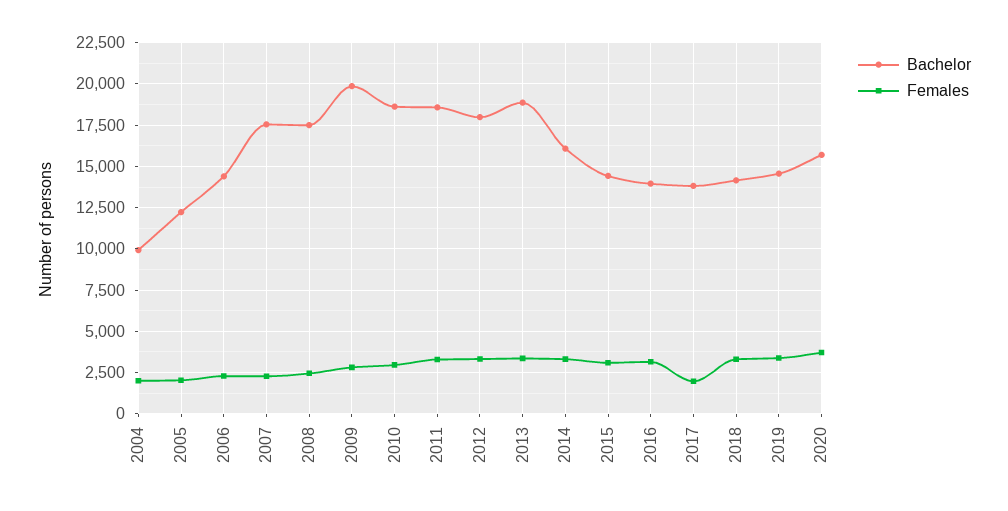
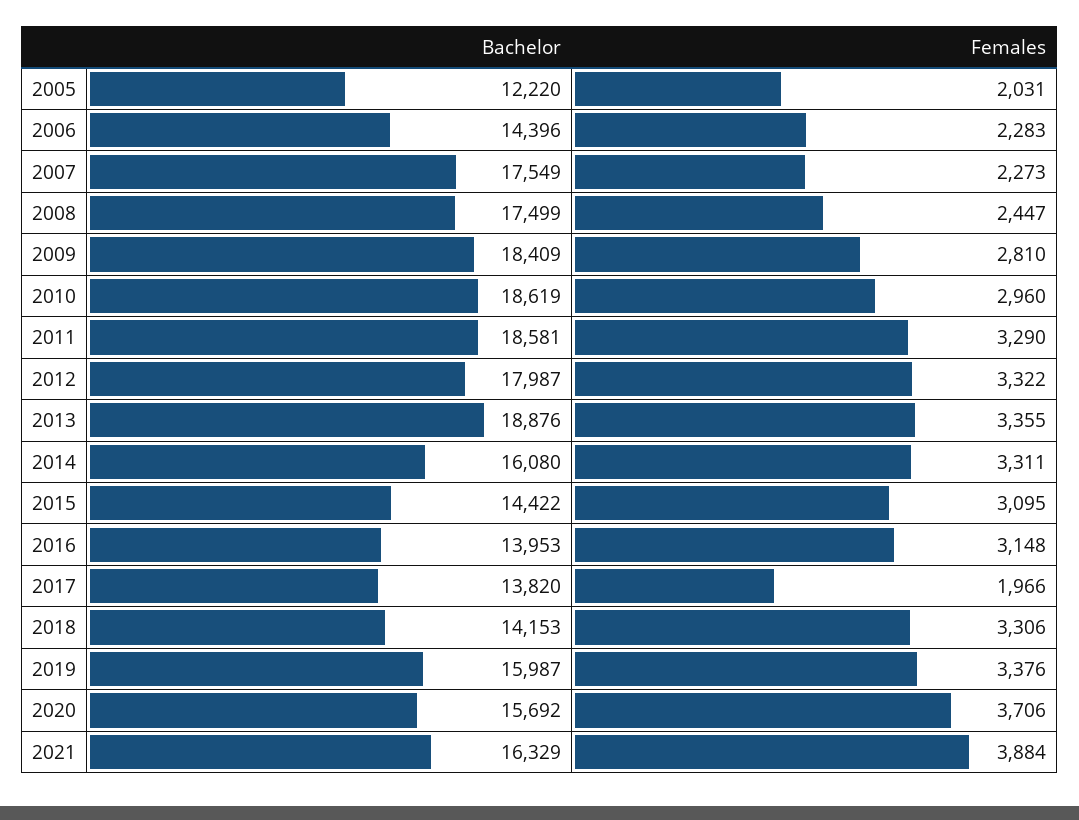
Bachelor, 2004: 10000 -> none
Females, 2004: 2000 -> none
Bachelor, 2009: 20000 -> 18409
Bachelor, 2019: 14500 -> 15987
Bachelor, 2021: none -> 16329
Females, 2021: none -> 3884

